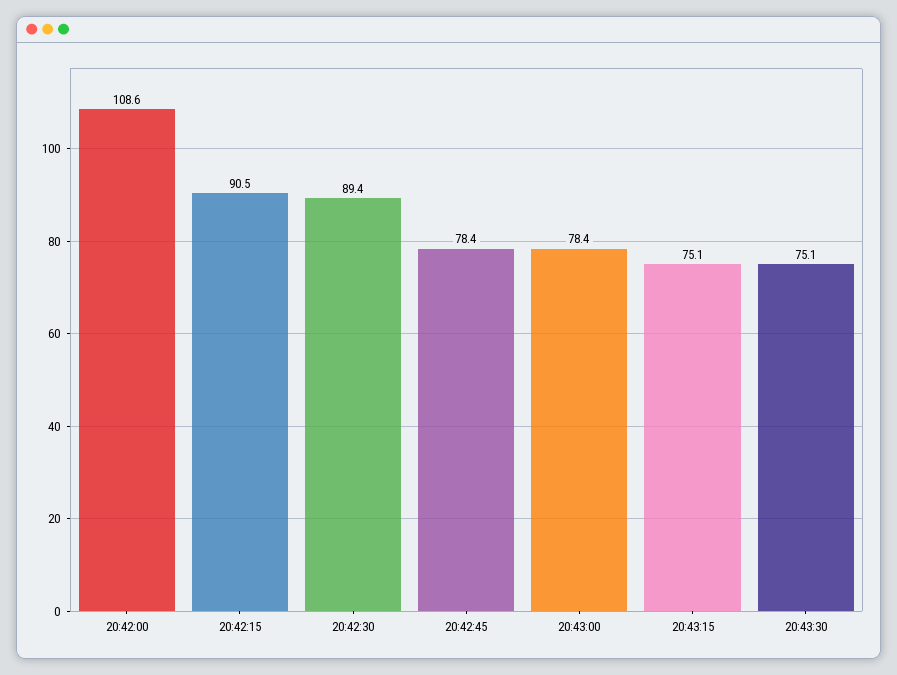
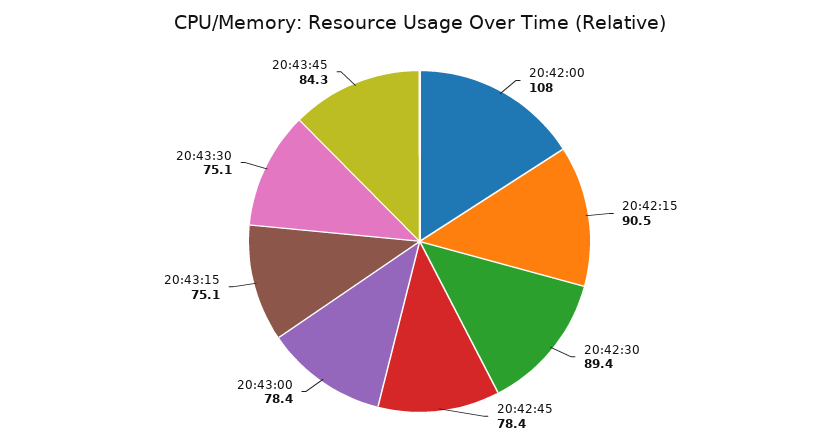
20:42:00: 108.6 -> 108
20:43:45: none -> 84.3

